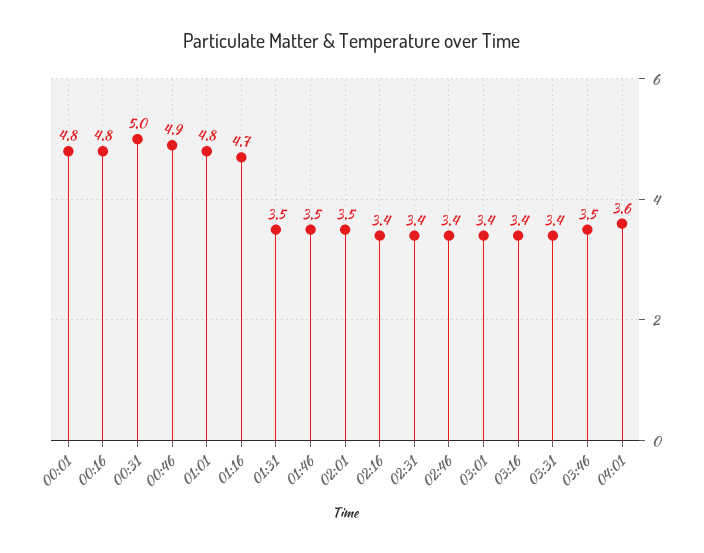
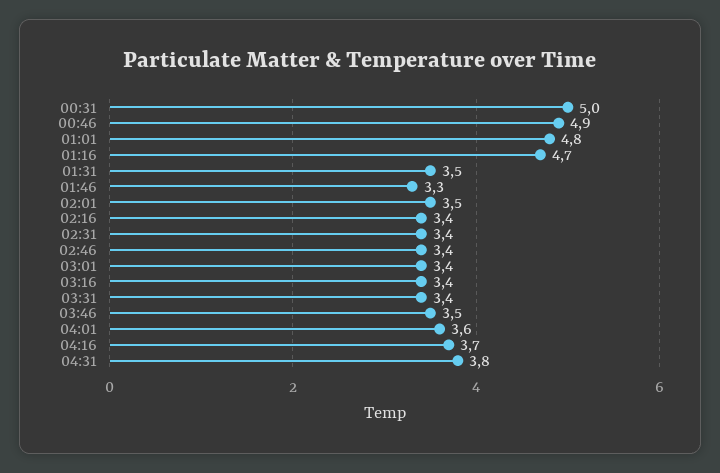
00:01: 4.8 -> none
00:16: 4.8 -> none
01:46: 3.5 -> 3.3
04:16: none -> 3.7
04:31: none -> 3.8

